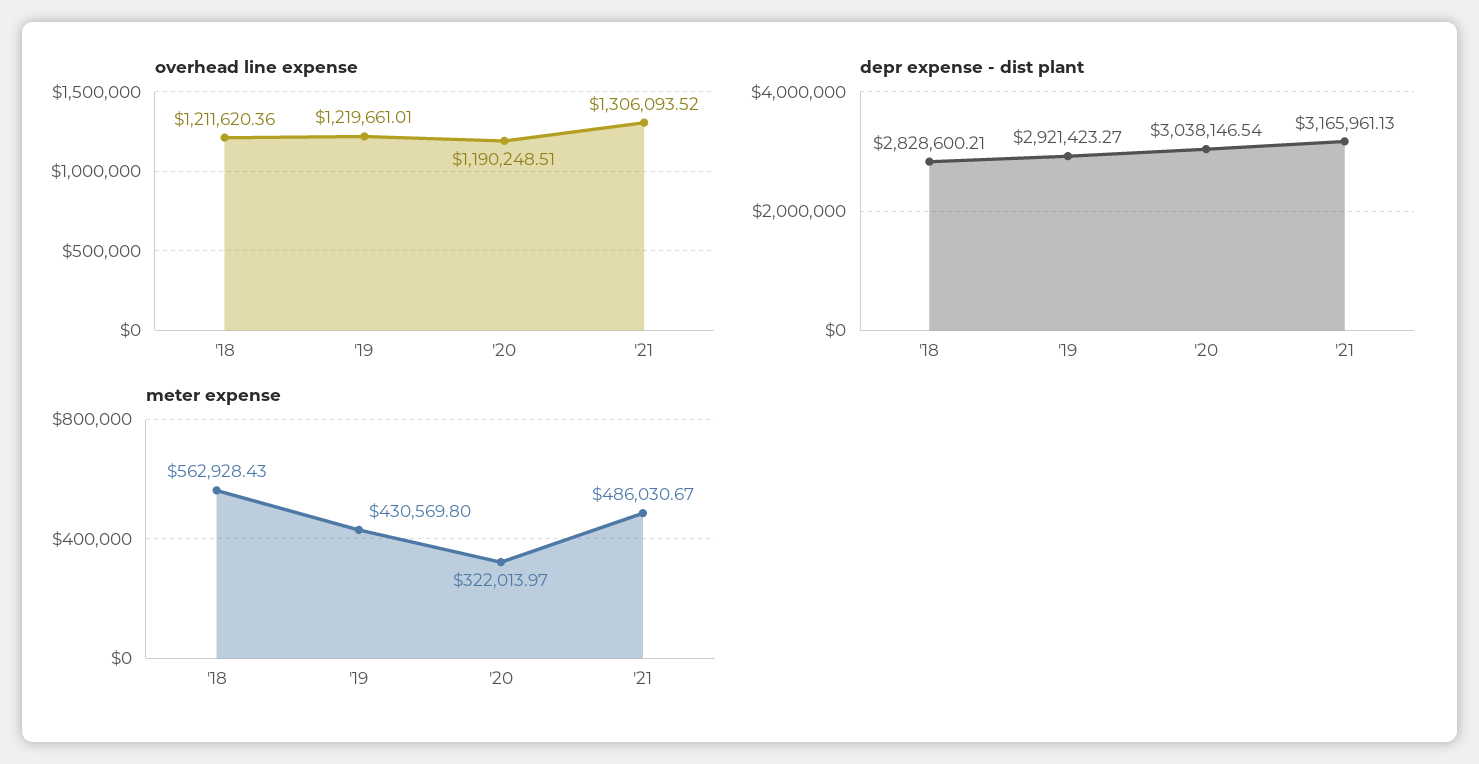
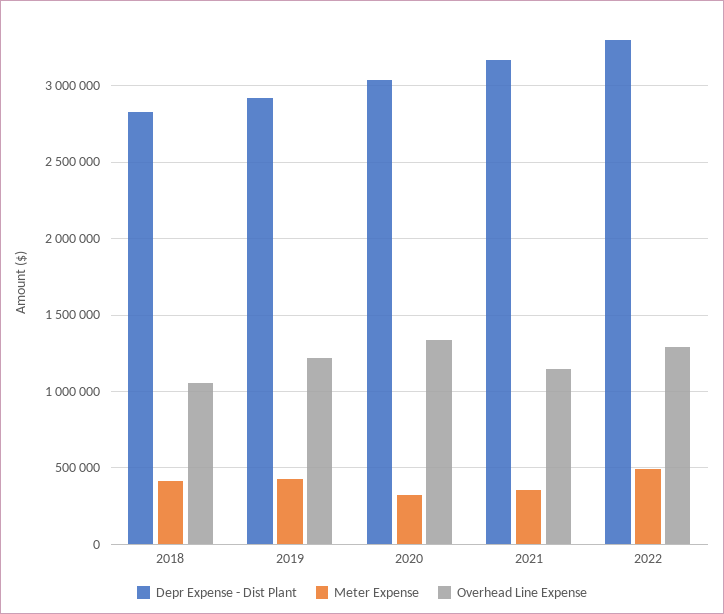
overhead line expense, '18: 1211620.36 -> 1050000
overhead line expense, '20: 1190248.51 -> 1350000
overhead line expense, '21: 1306093.52 -> 1150000
meter expense, '18: 562928.43 -> 400000
meter expense, '21: 486030.67 -> 350000
depr expense - dist plant, 2022: none -> 3300000
meter expense, 2022: none -> 500000
overhead line expense, 2022: none -> 1300000

